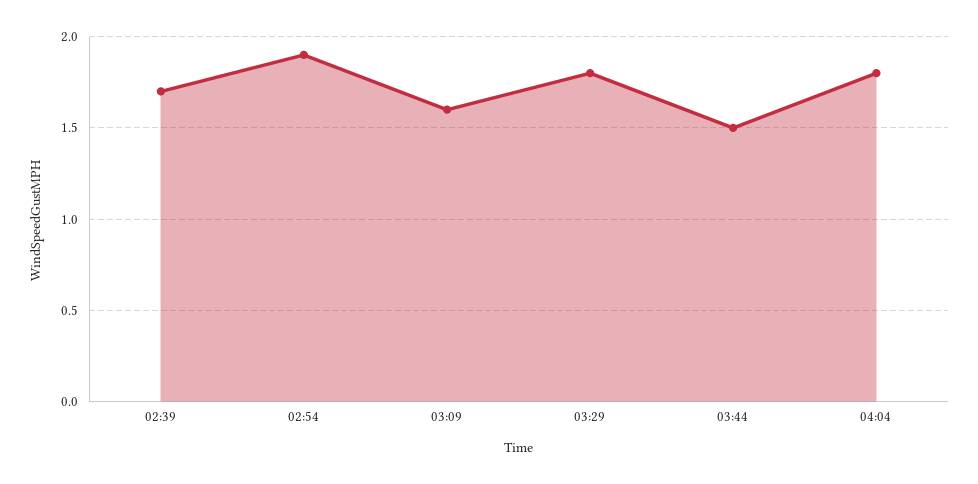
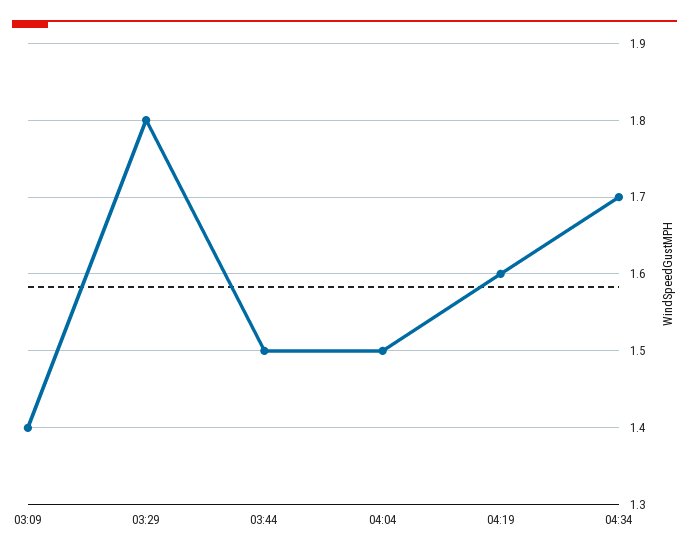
02:39: 1.7 -> none
02:54: 1.9 -> none
03:09: 1.6 -> 1.4
04:04: 1.8 -> 1.5
04:19: none -> 1.6
04:34: none -> 1.7

